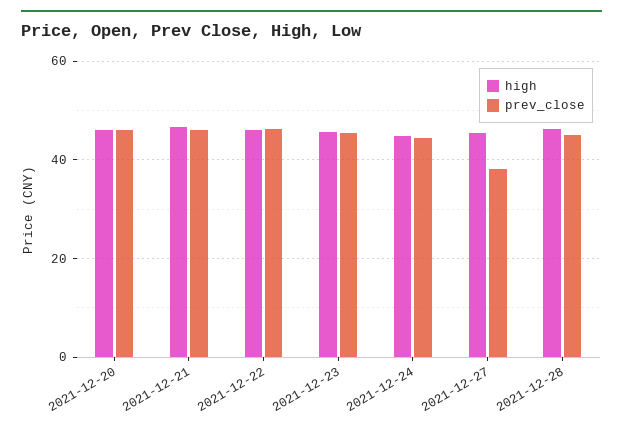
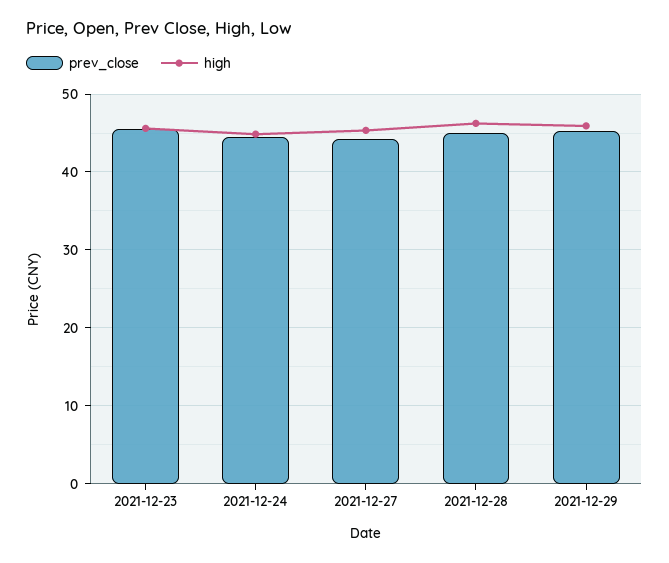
high, 2021-12-20: 46 -> none
prev_close, 2021-12-20: 46 -> none
high, 2021-12-21: 46 -> none
prev_close, 2021-12-21: 46 -> none
high, 2021-12-22: 46 -> none
prev_close, 2021-12-22: 46 -> none
prev_close, 2021-12-27: 38 -> 44
prev_close, 2021-12-29: none -> 45
high, 2021-12-29: none -> 46

